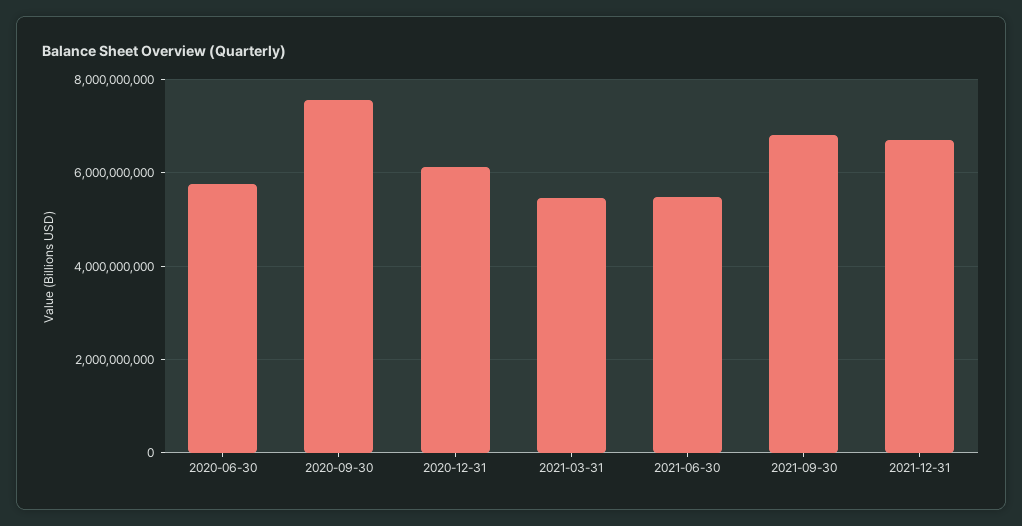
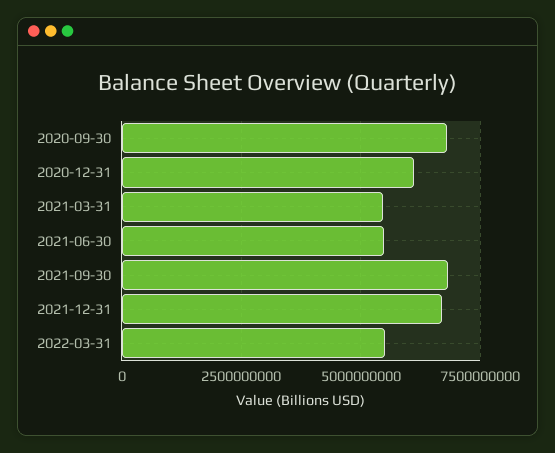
2020-06-30: 5800000000 -> none
2020-09-30: 7600000000 -> 6750000000
2022-03-31: none -> 5500000000

